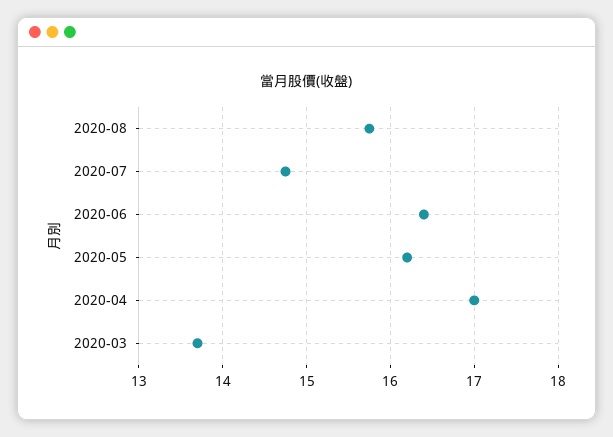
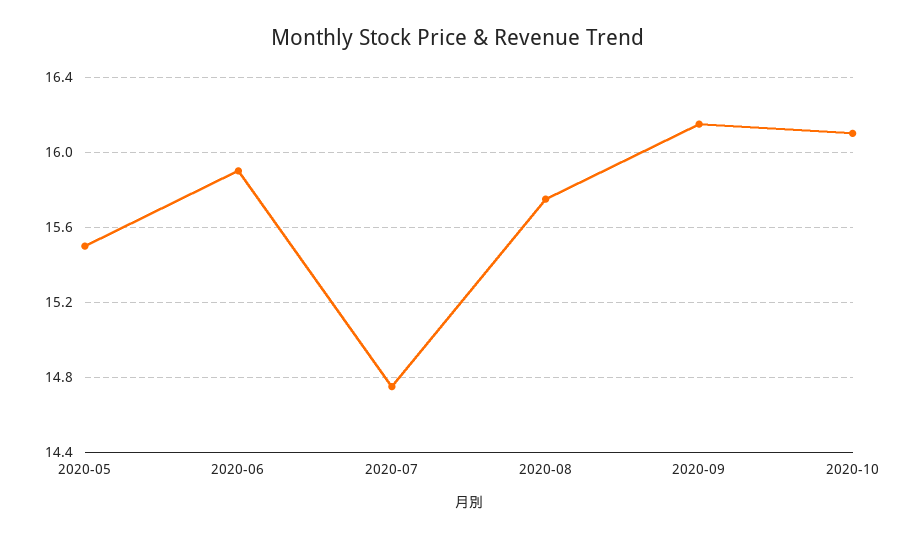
2020-06: 16.4 -> 15.9
2020-05: 16.2 -> 15.5
2020-04: 17 -> none
2020-03: 13.7 -> none
2020-09: none -> 16.15
2020-10: none -> 16.1

